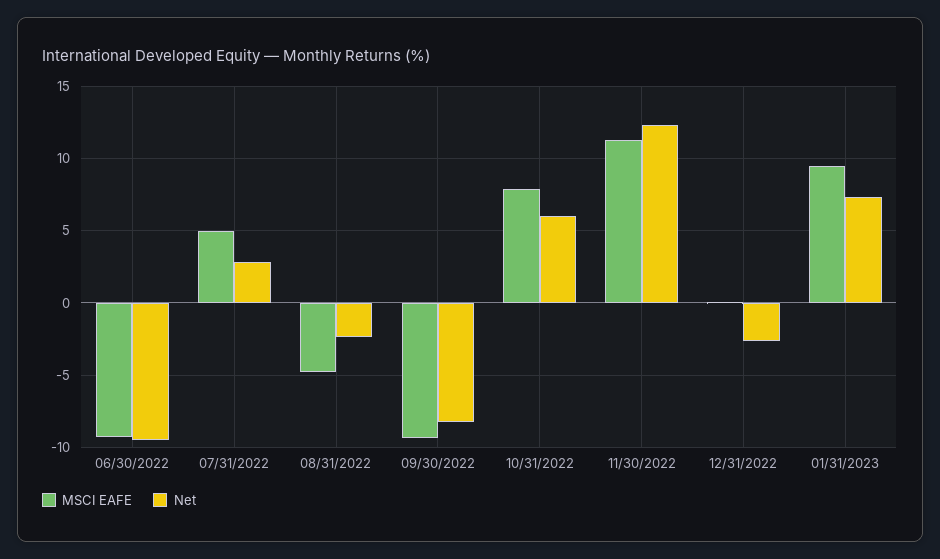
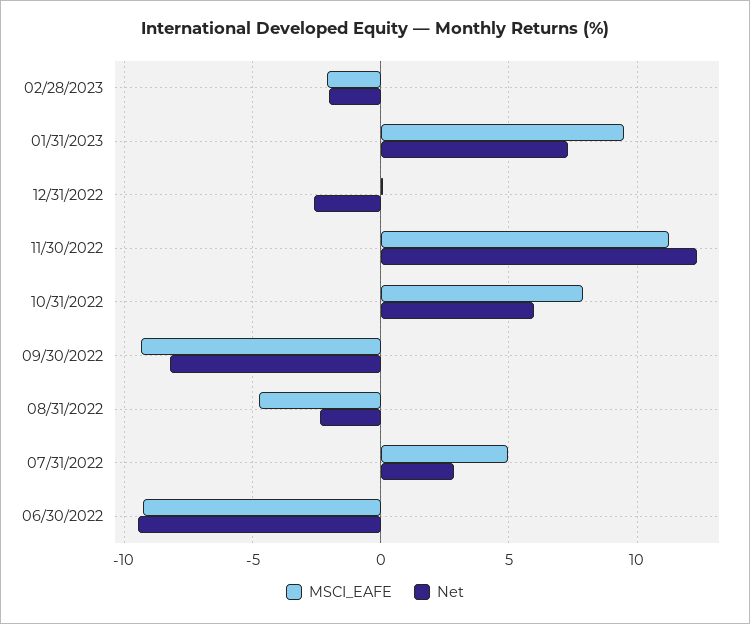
MSCI EAFE, 02/28/2023: none -> -2
Net, 02/28/2023: none -> -2

